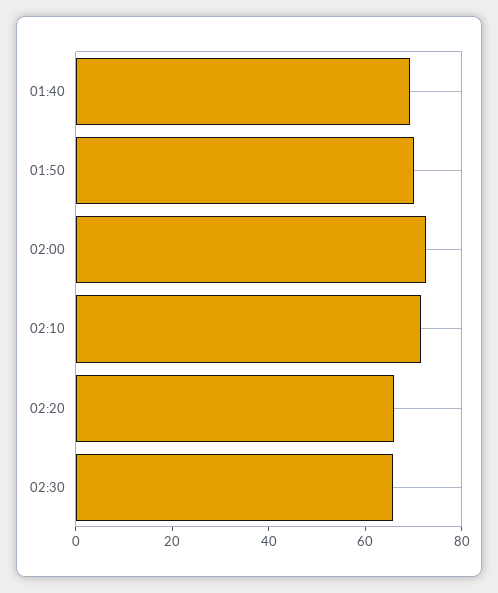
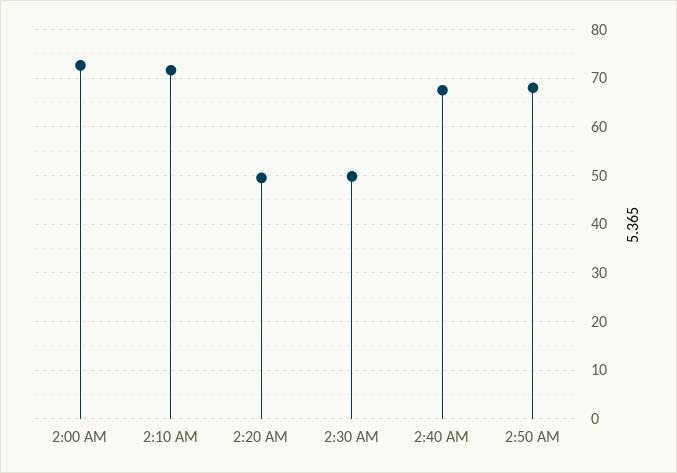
01:40: 70 -> none
01:50: 70 -> none
02:20: 65 -> 50
02:30: 65 -> 50
2:40 AM: none -> 68
2:50 AM: none -> 68

